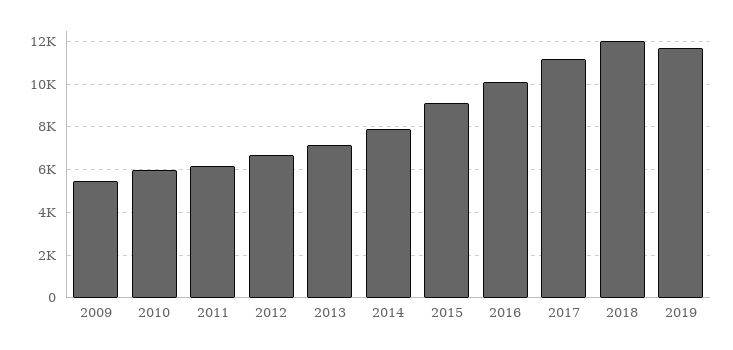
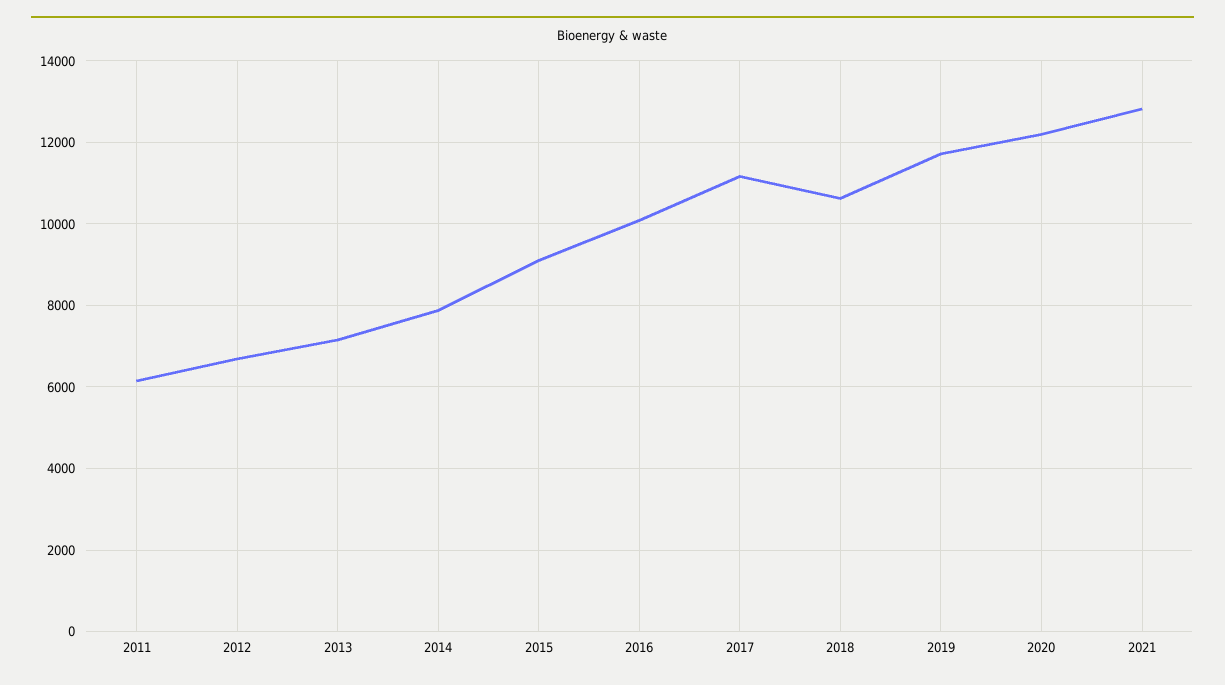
2009: 5500 -> none
2010: 6000 -> none
2018: 12000 -> 10600
2020: none -> 12200
2021: none -> 12800

